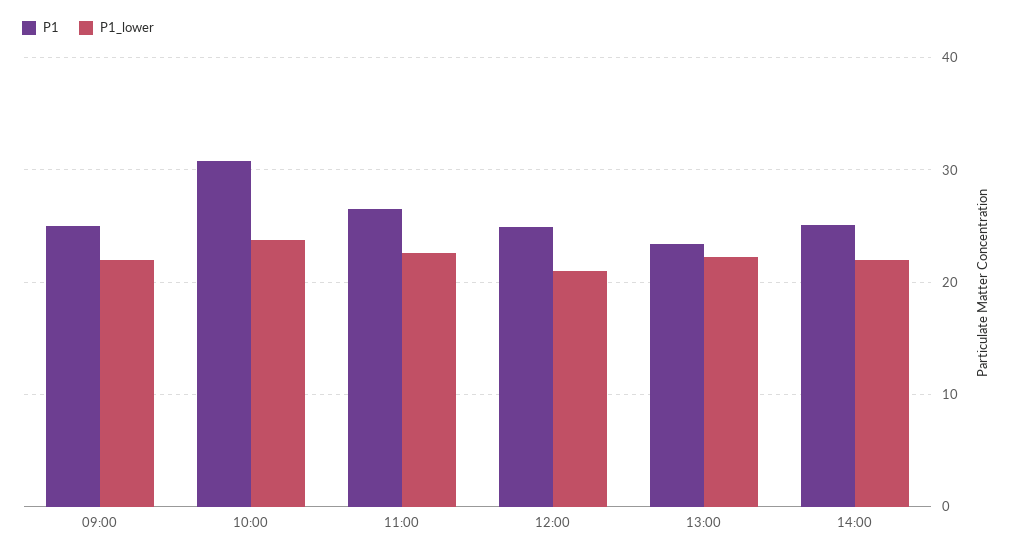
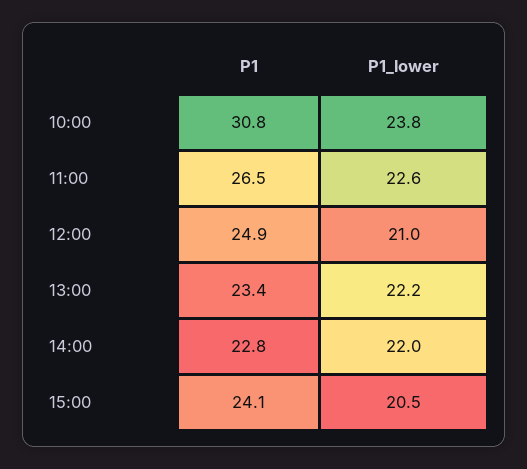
P1, 09:00: 25 -> none
P1_lower, 09:00: 22 -> none
P1, 14:00: 25 -> 22.8
P1, 15:00: none -> 24.1
P1_lower, 15:00: none -> 20.5

